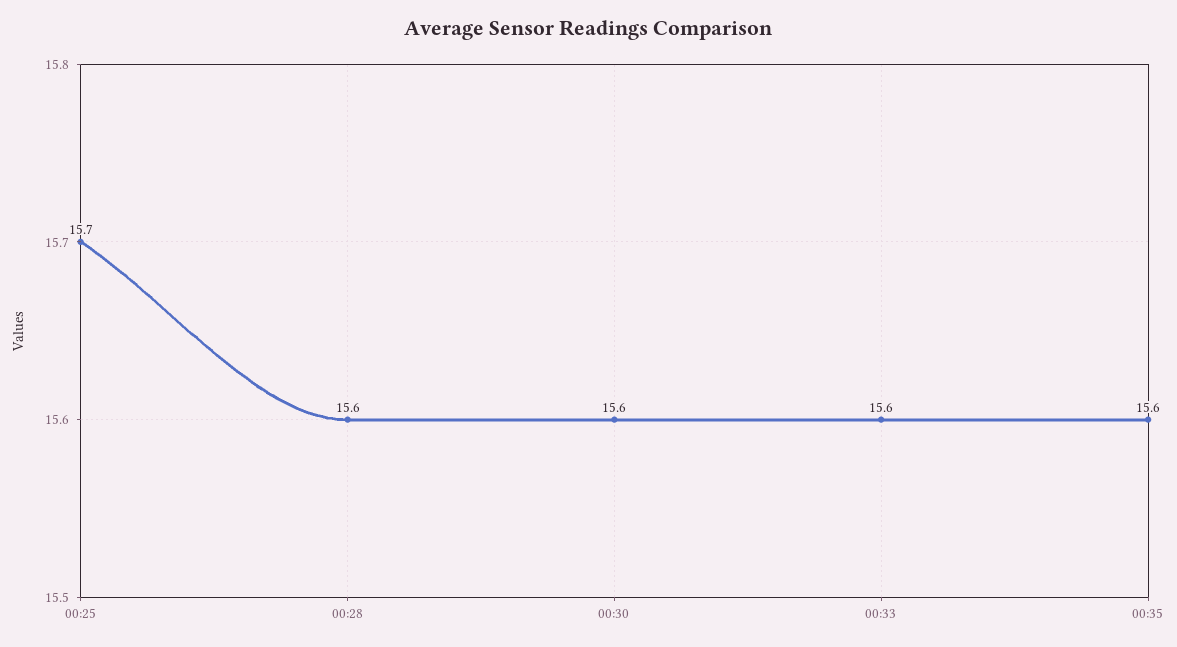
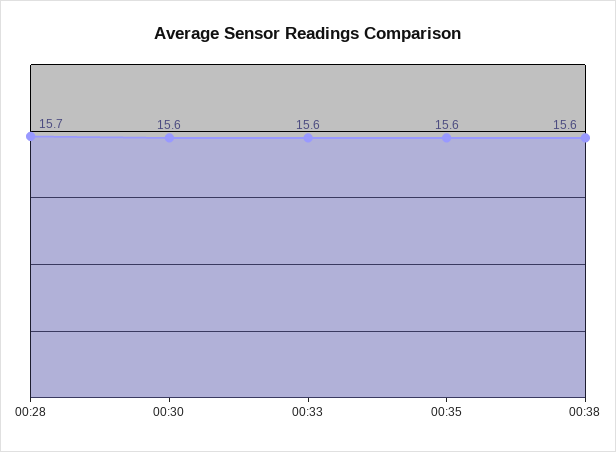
00:25: 15.7 -> none
00:28: 15.6 -> 15.7
00:38: none -> 15.6

